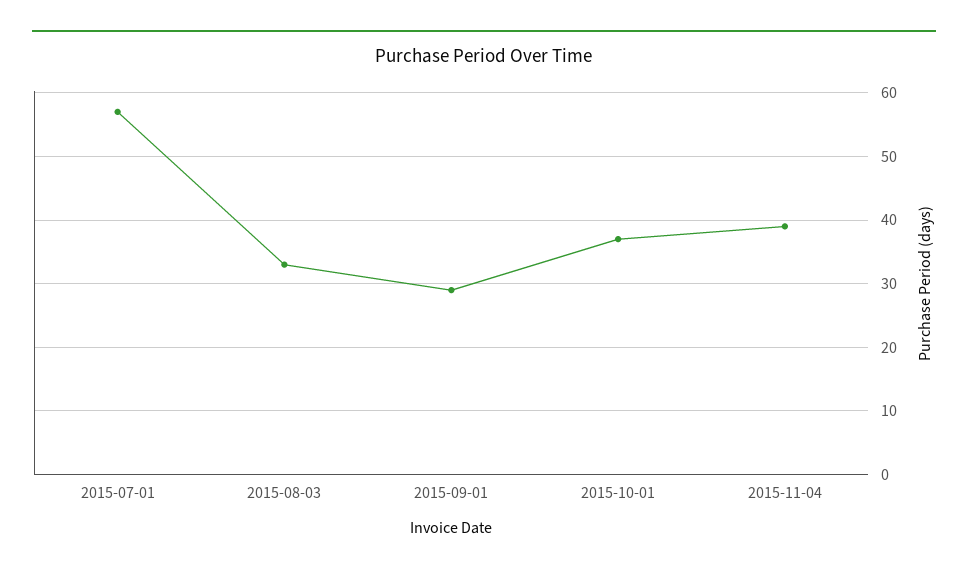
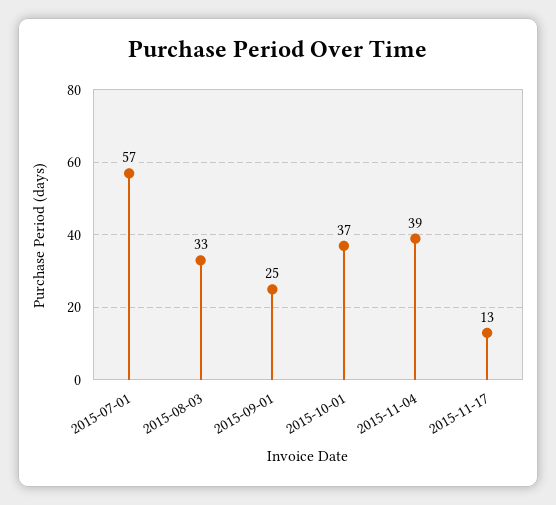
2015-09-01: 29 -> 25
2015-11-17: none -> 13

